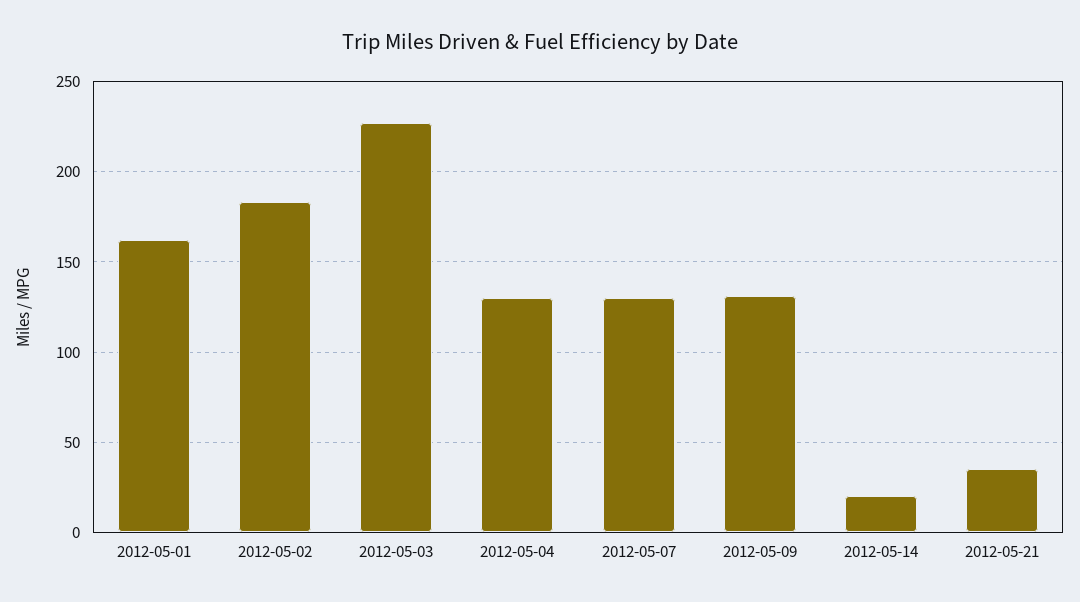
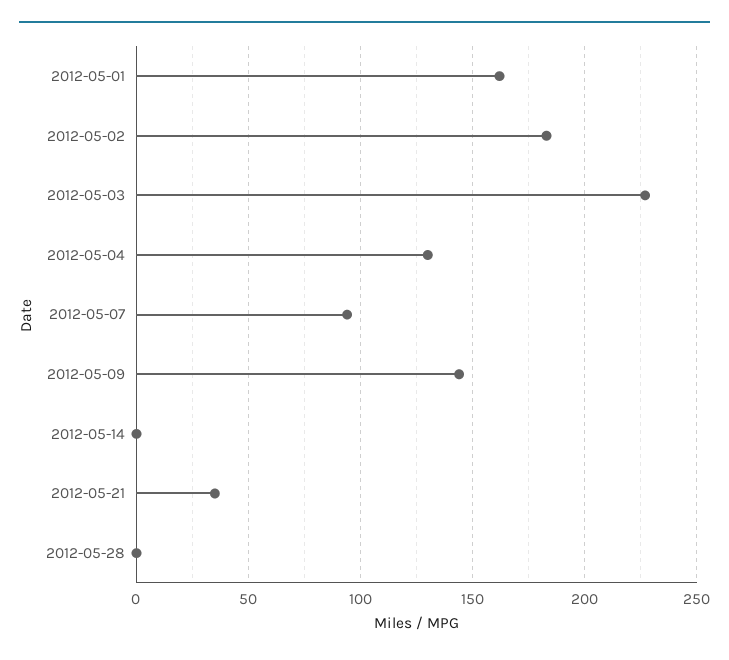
2012-05-07: 130 -> 95
2012-05-09: 130 -> 145
2012-05-14: 20 -> 0
2012-05-28: none -> 0

